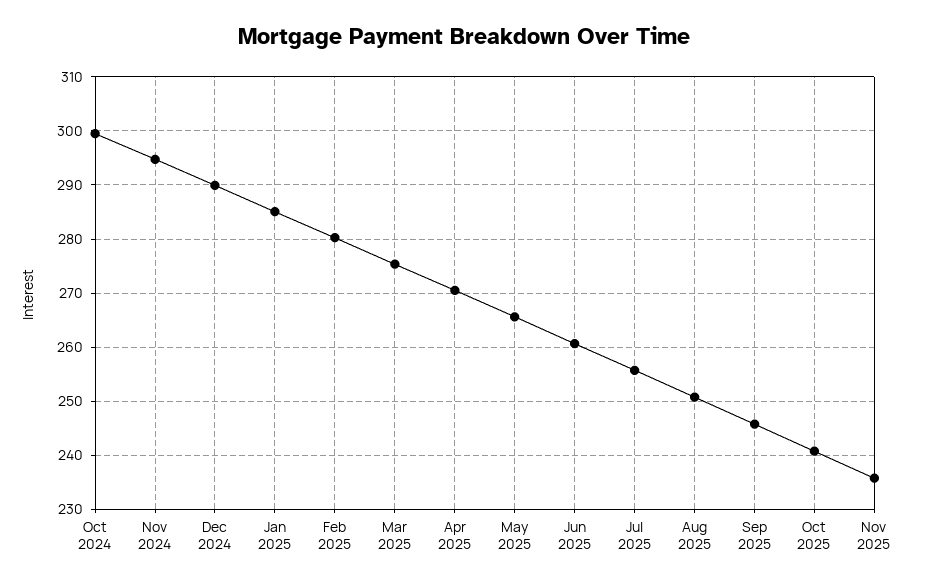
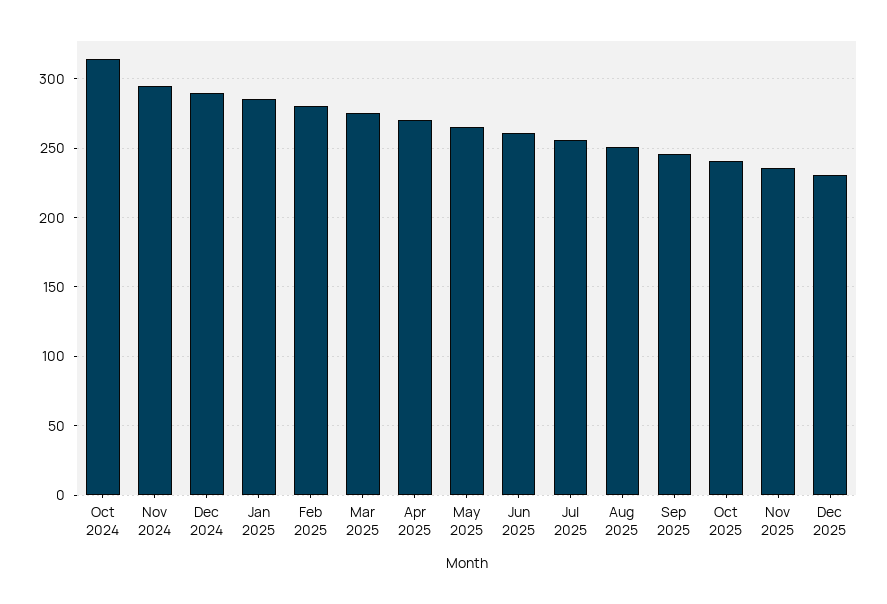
Oct 2024: 300 -> 315
Dec 2025: none -> 230

